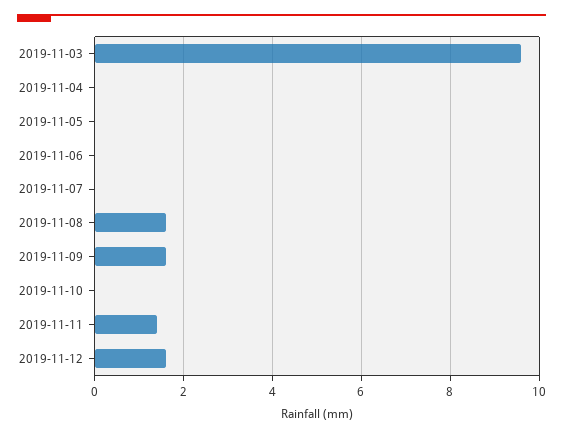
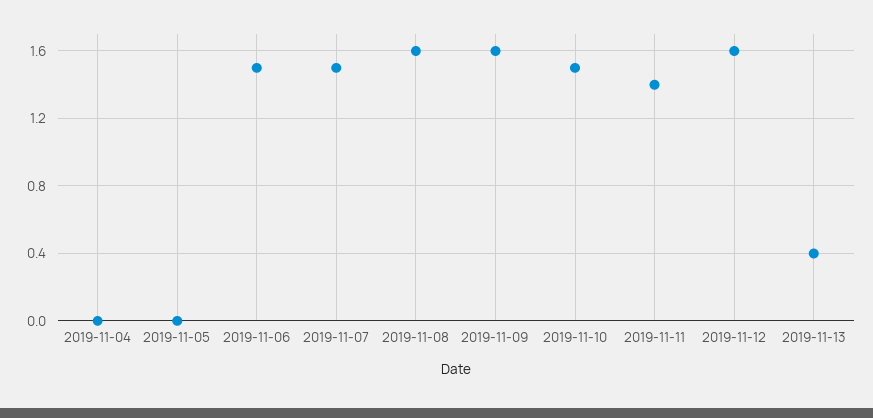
2019-11-03: 9.5 -> none
2019-11-06: 0 -> 1.5
2019-11-07: 0 -> 1.5
2019-11-10: 0 -> 1.5
2019-11-13: none -> 0.4

